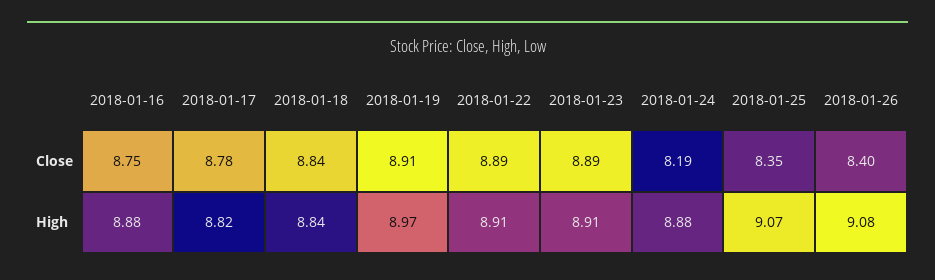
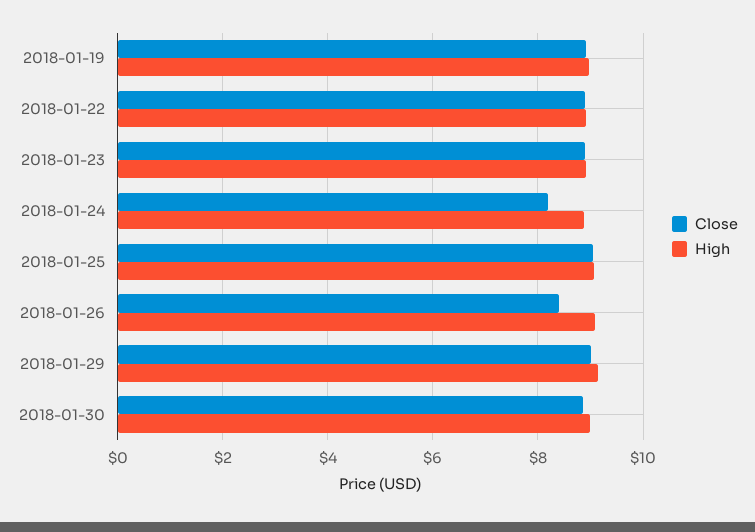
Close, 2018-01-16: 8.75 -> none
Close, 2018-01-17: 8.78 -> none
Close, 2018-01-18: 8.84 -> none
Close, 2018-01-25: 8.35 -> 9
High, 2018-01-16: 8.88 -> none
High, 2018-01-17: 8.82 -> none
High, 2018-01-18: 8.84 -> none
Close, 2018-01-29: none -> 9
High, 2018-01-29: none -> 9.2
Close, 2018-01-30: none -> 8.8
High, 2018-01-30: none -> 9

